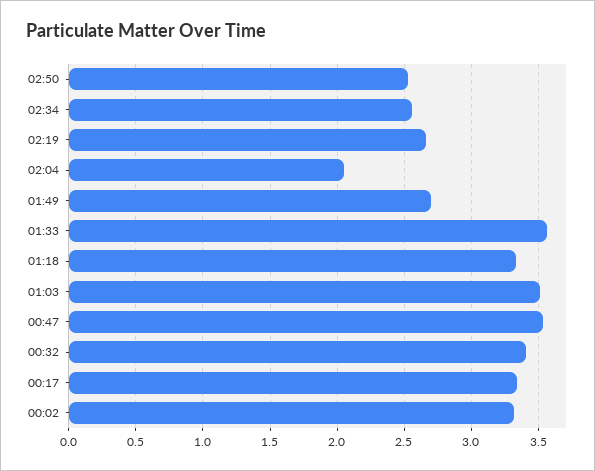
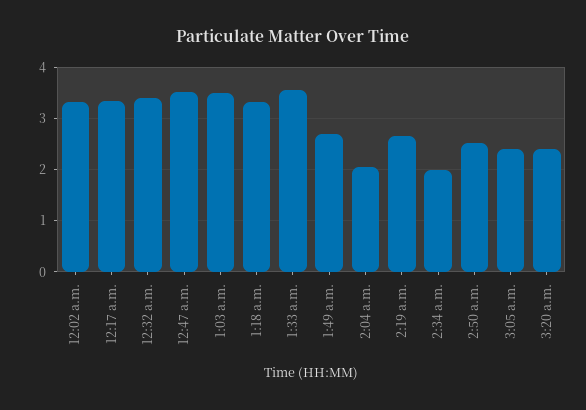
02:34: 2.55 -> 2
3:05 a.m.: none -> 2.4
3:20 a.m.: none -> 2.4

